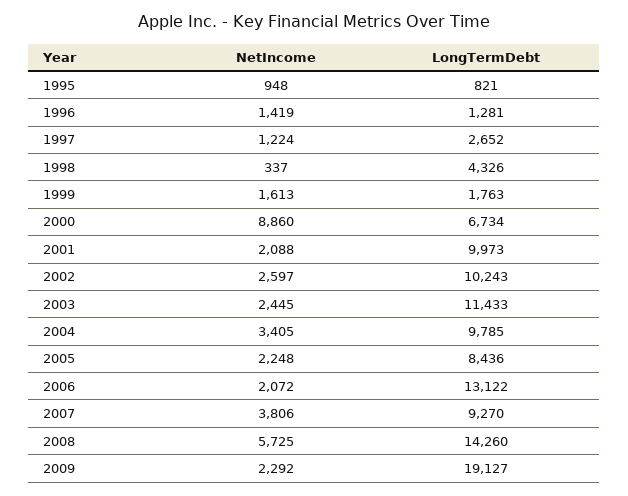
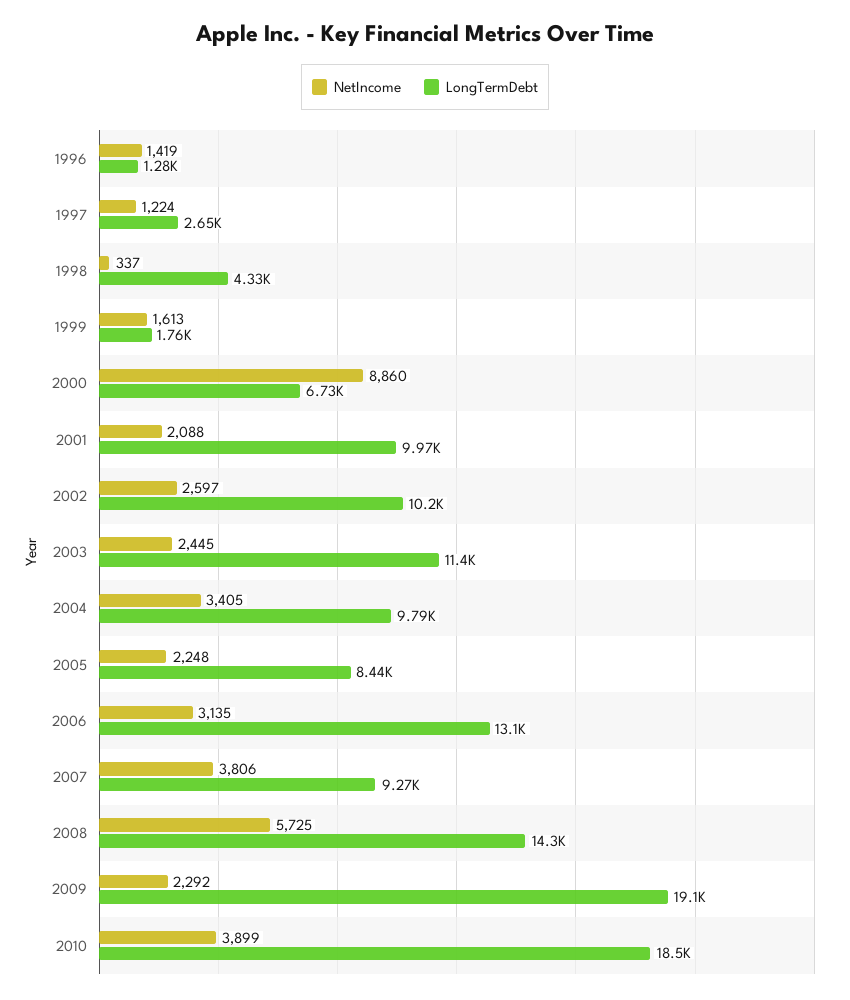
NetIncome, 1995: 948 -> none
LongTermDebt, 1995: 821 -> none
NetIncome, 2006: 2072 -> 3135
NetIncome, 2010: none -> 3899
LongTermDebt, 2010: none -> 18500

